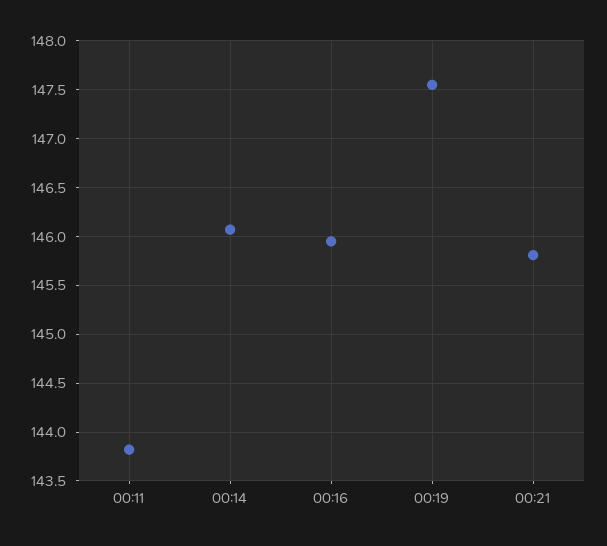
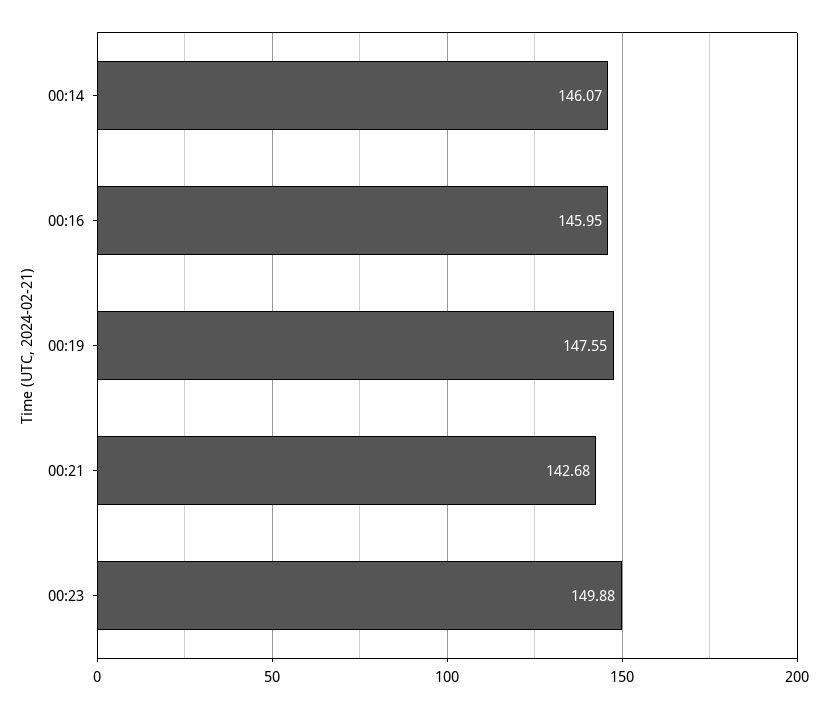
00:11: 143.8 -> none
00:21: 145.8 -> 142.68
00:23: none -> 149.88

